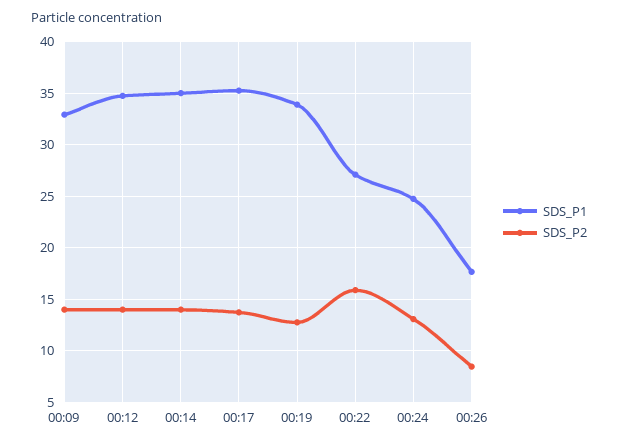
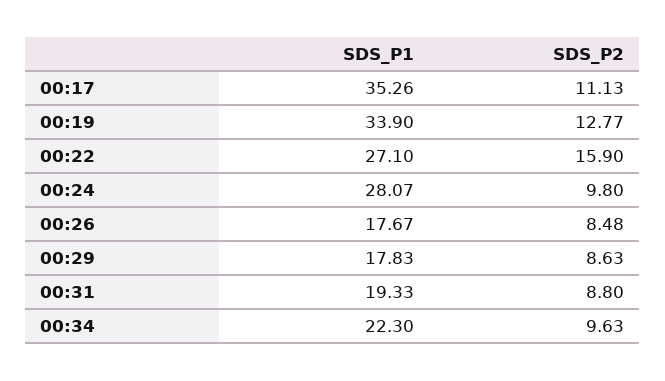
SDS_P1, 00:09: 33 -> none
SDS_P2, 00:09: 14 -> none
SDS_P1, 00:12: 35 -> none
SDS_P2, 00:12: 14 -> none
SDS_P1, 00:14: 35 -> none
SDS_P2, 00:14: 14 -> none
SDS_P2, 00:17: 14 -> 11.13
SDS_P1, 00:24: 25 -> 28.07
SDS_P2, 00:24: 13 -> 9.8
SDS_P1, 00:29: none -> 17.83
SDS_P2, 00:29: none -> 8.63
SDS_P1, 00:31: none -> 19.33
SDS_P2, 00:31: none -> 8.8
SDS_P1, 00:34: none -> 22.3
SDS_P2, 00:34: none -> 9.63

